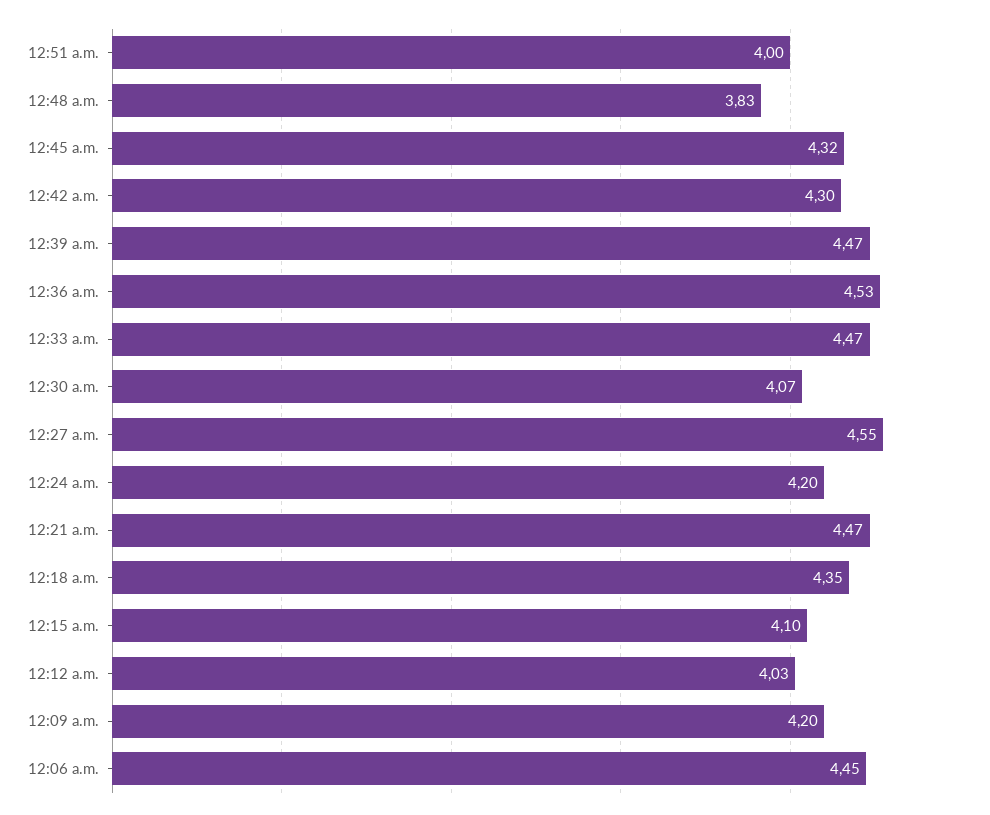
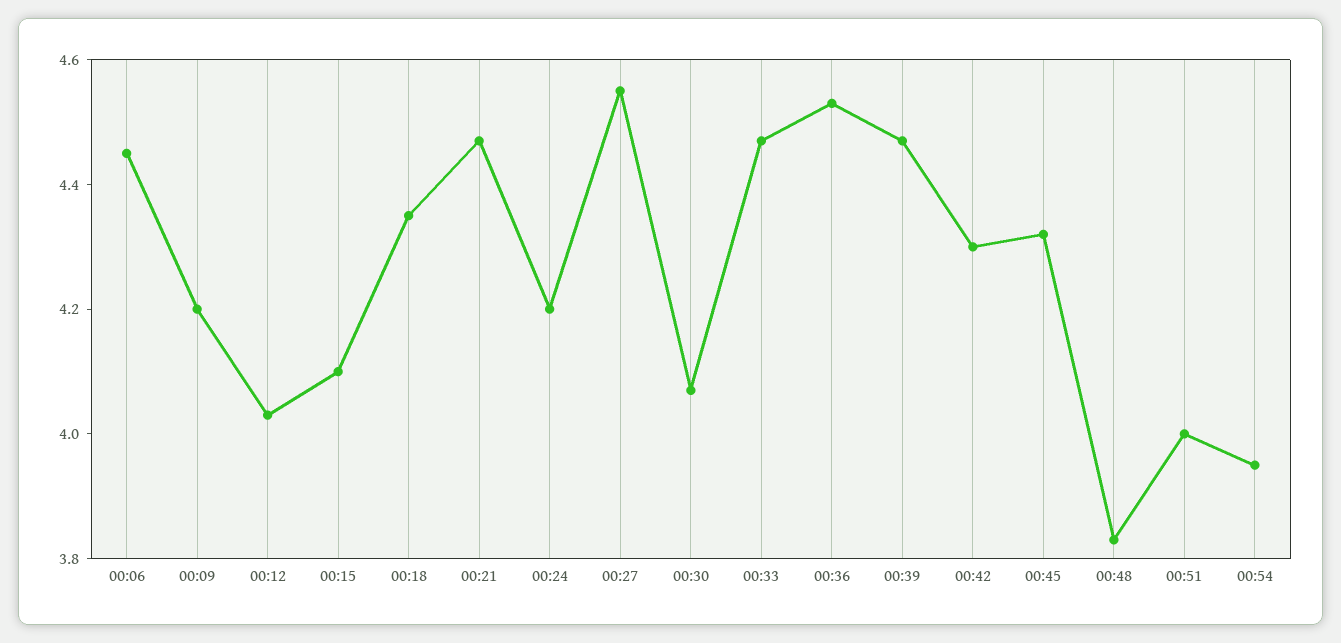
00:54: none -> 3.95

